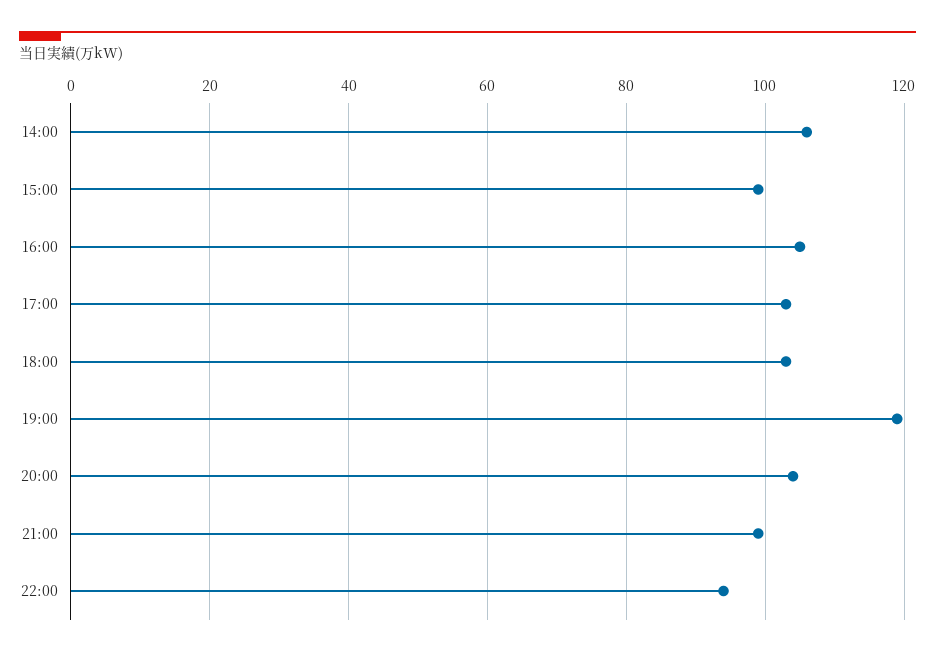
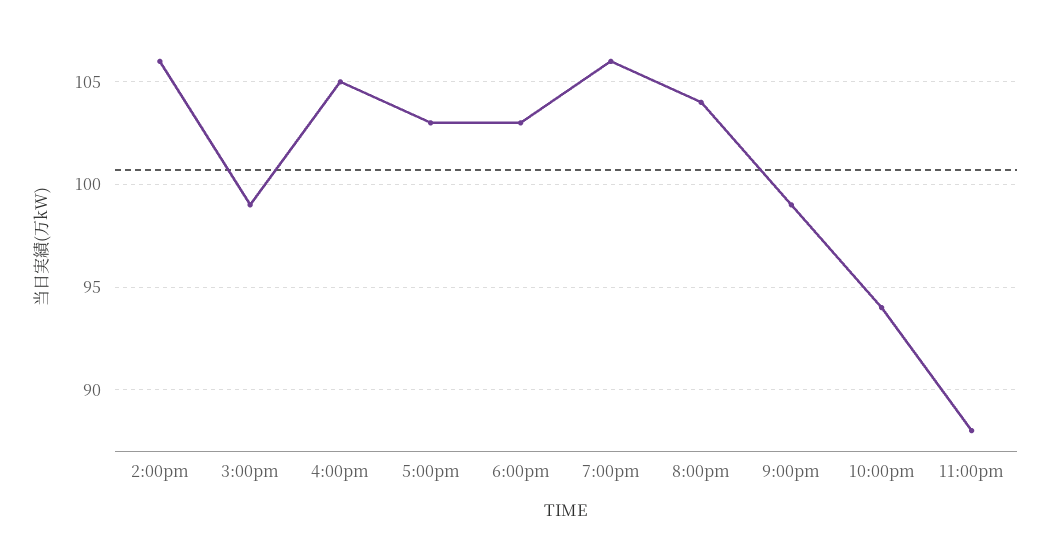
19:00: 120 -> 106
11:00pm: none -> 88

